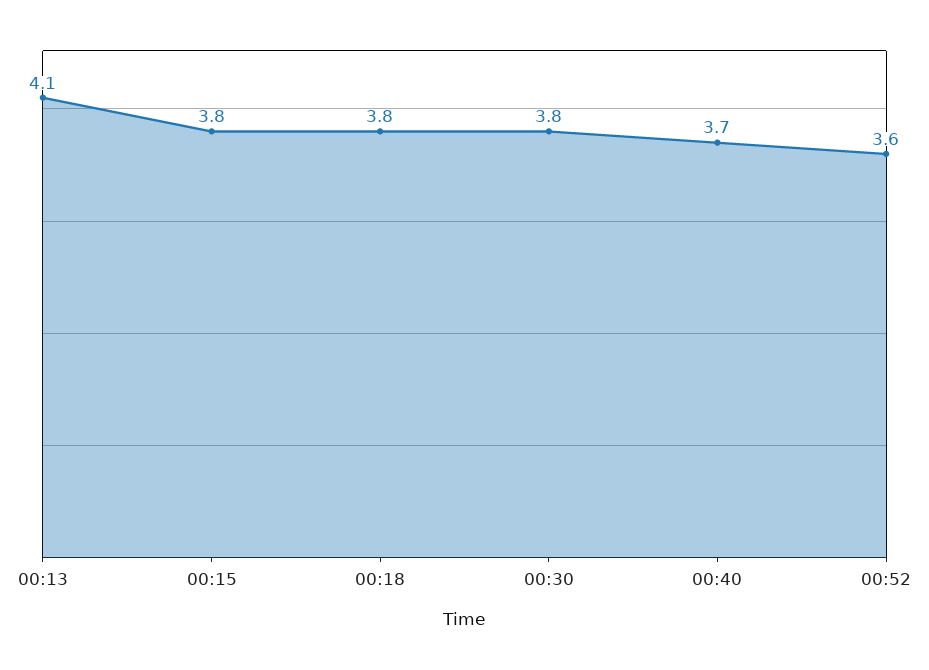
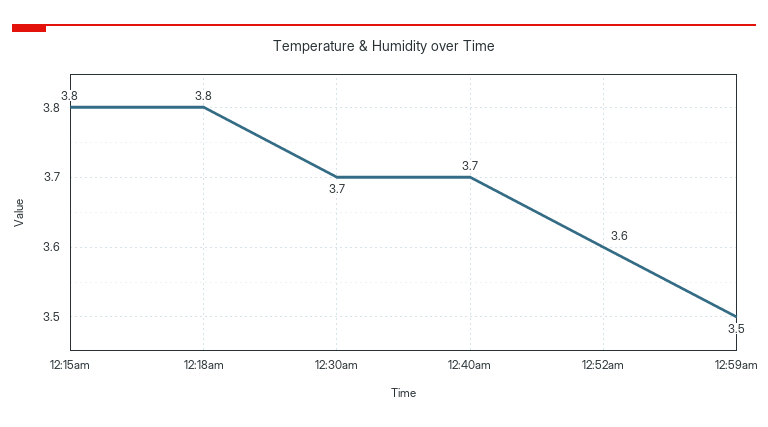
00:13: 4.1 -> none
00:30: 3.8 -> 3.7
12:59am: none -> 3.5

